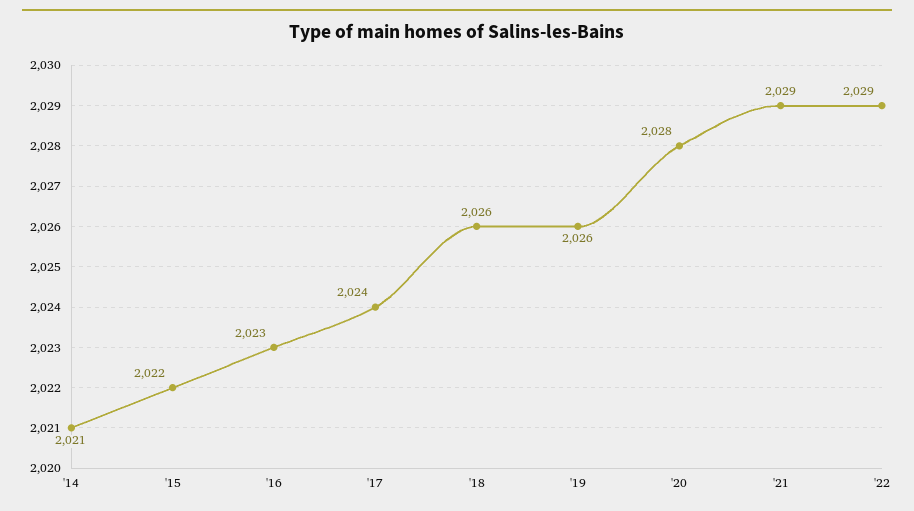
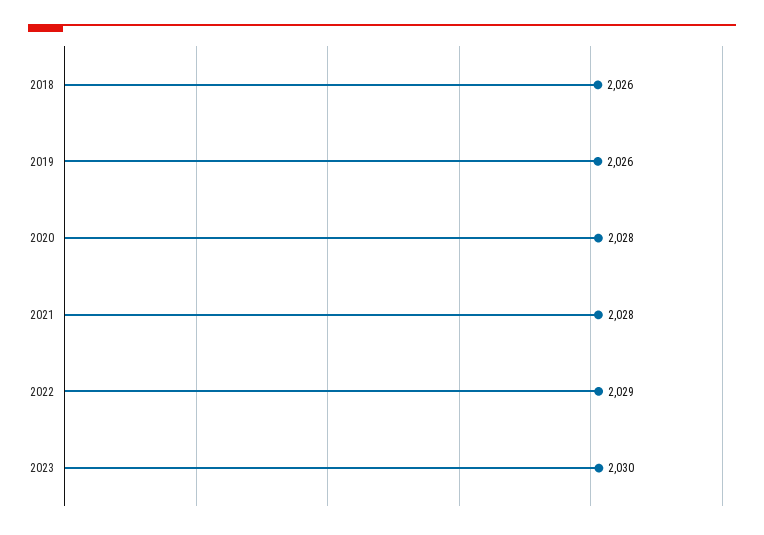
'14: 2021 -> none
'15: 2022 -> none
'16: 2023 -> none
'17: 2024 -> none
'21: 2029 -> 2028
2023: none -> 2030

